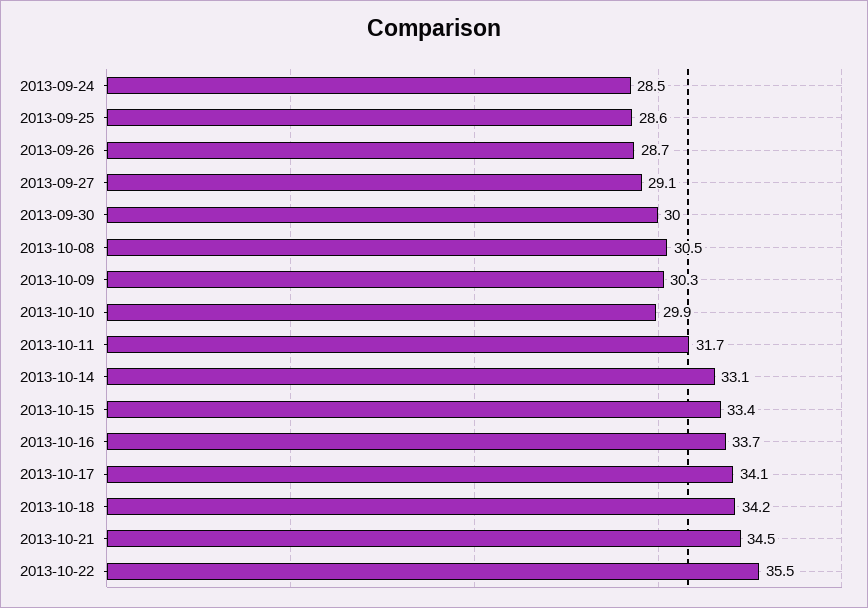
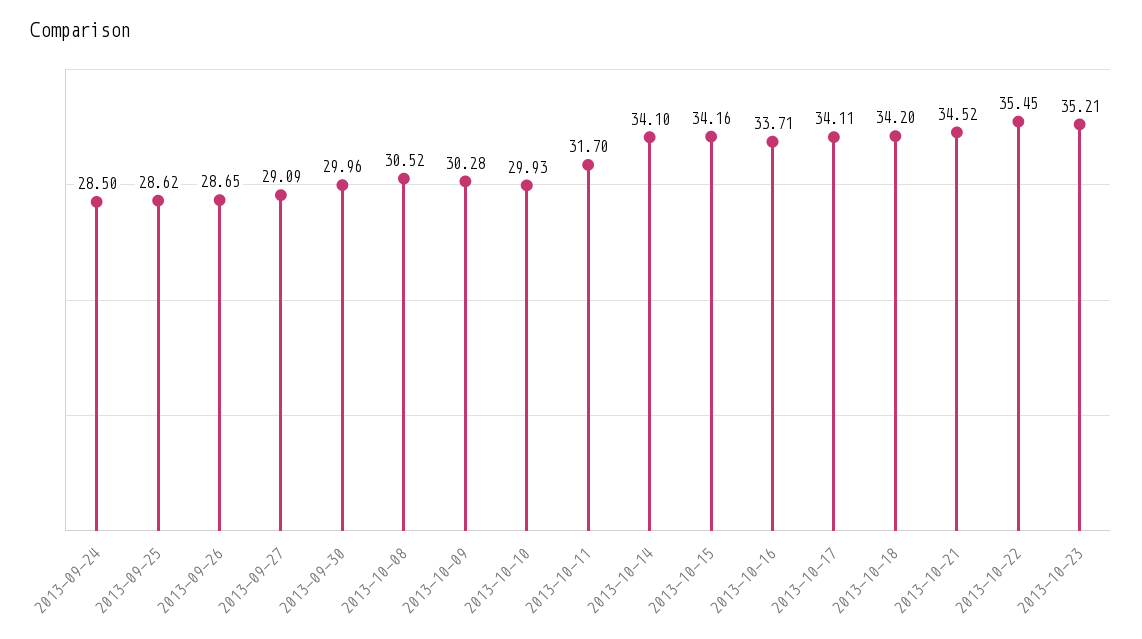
2013-10-14: 33.1 -> 34.1
2013-10-15: 33.4 -> 34.16
2013-10-23: none -> 35.21

